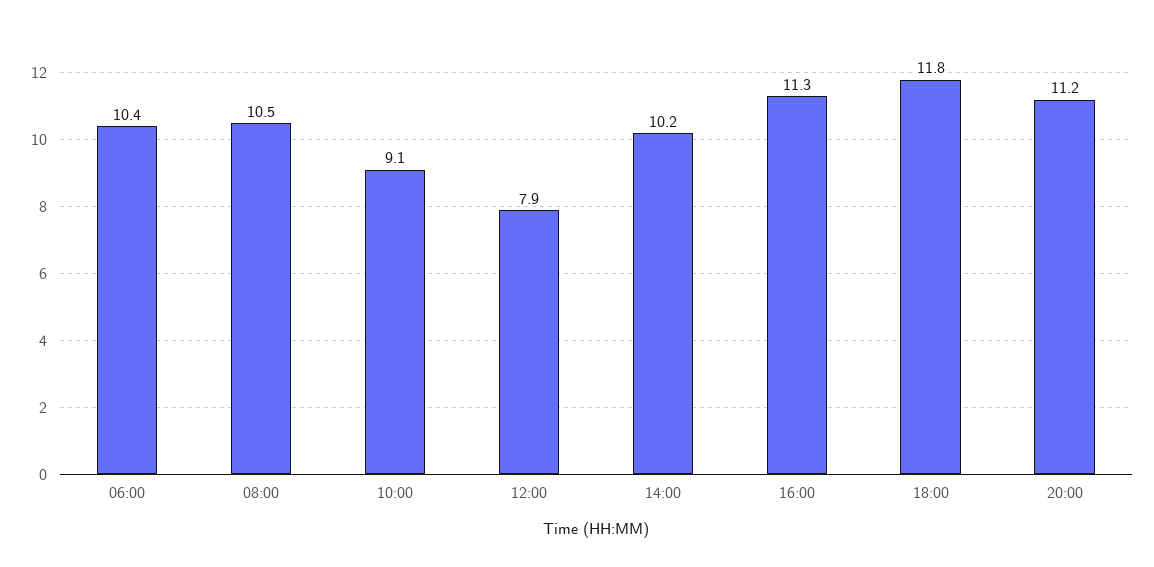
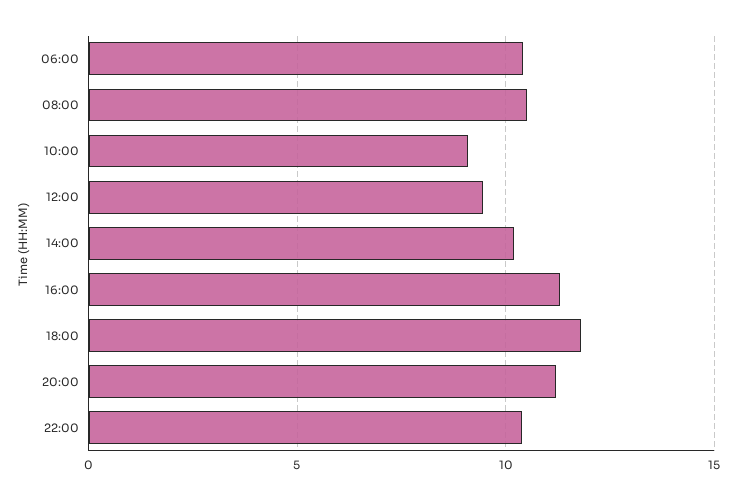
12:00: 7.9 -> 9.5
22:00: none -> 10.5

